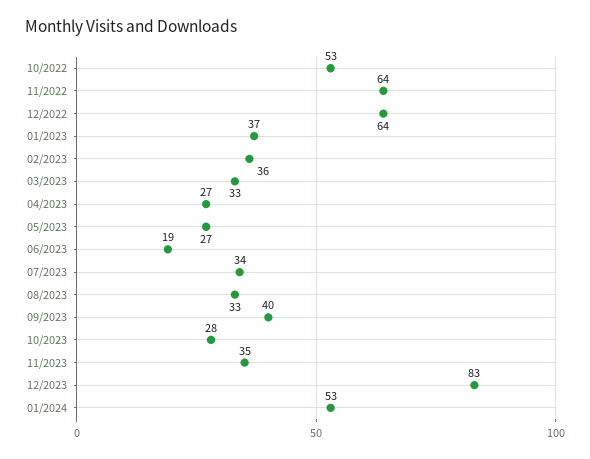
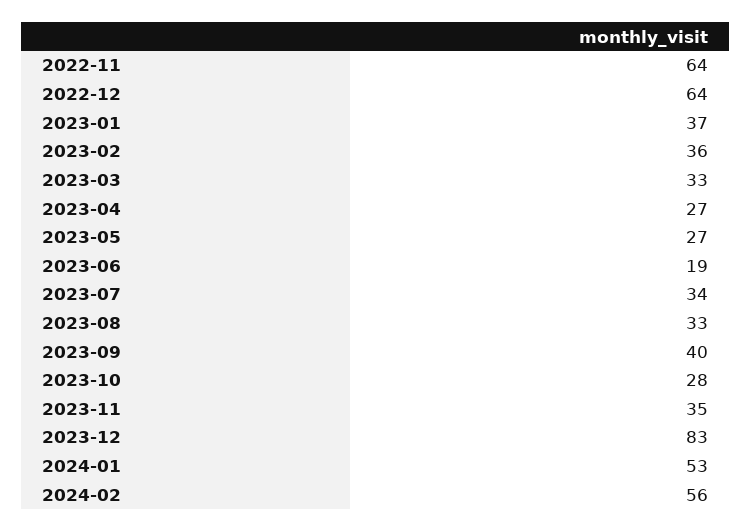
10/2022: 53 -> none
2024-02: none -> 56

